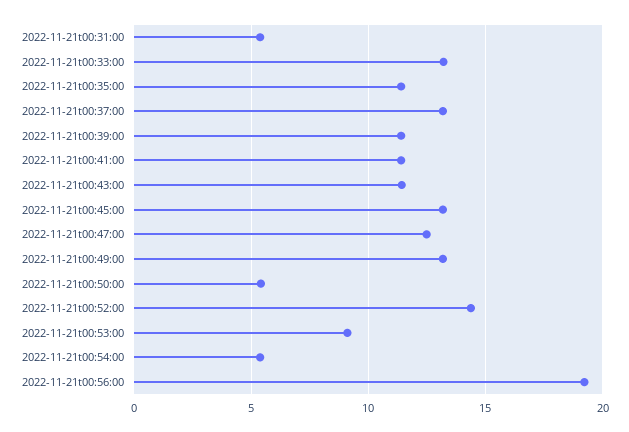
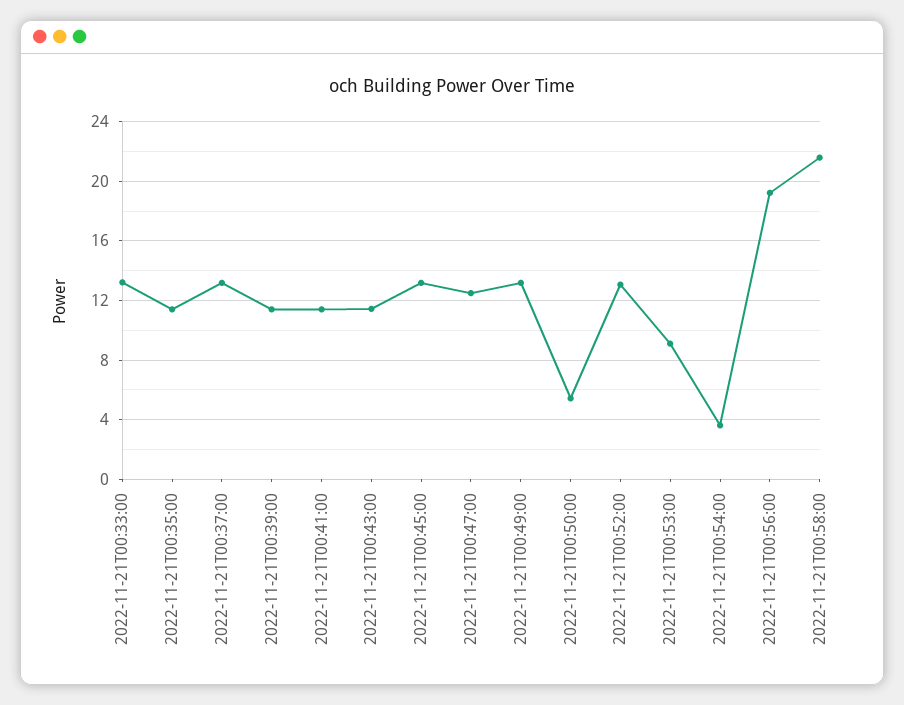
2022-11-21t00:31:00: 5.5 -> none
2022-11-21t00:52:00: 14.5 -> 13
2022-11-21t00:54:00: 5.5 -> 3.5
2022-11-21T00:58:00: none -> 21.5

